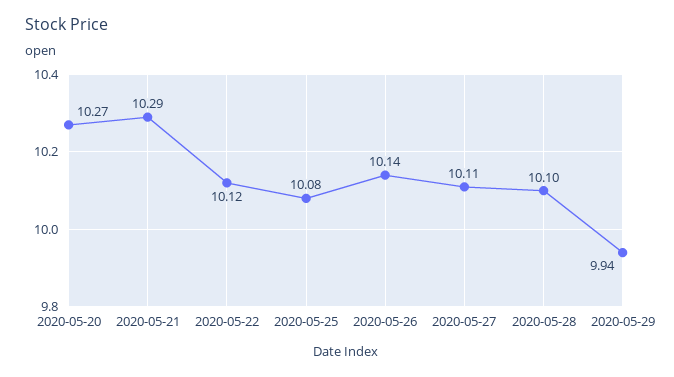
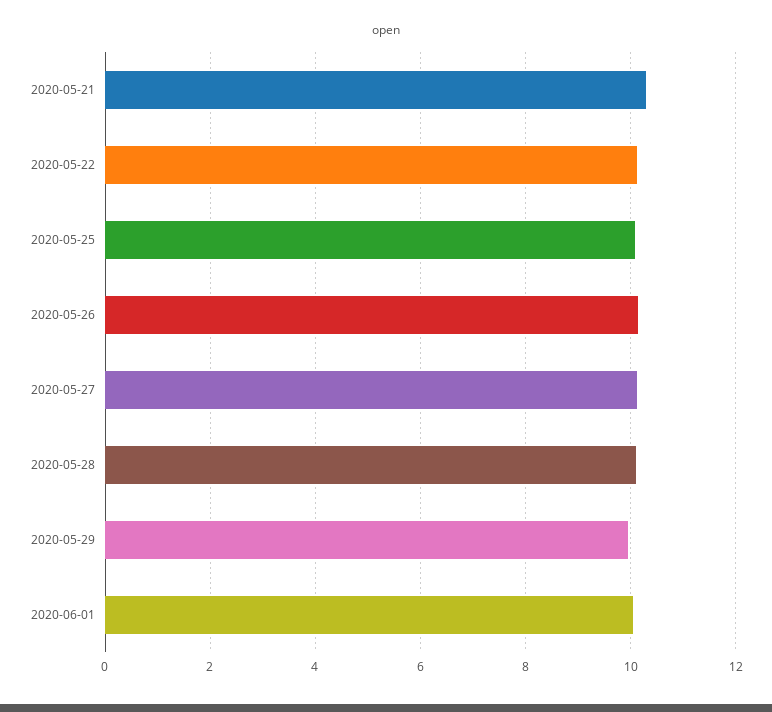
2020-05-20: 10.27 -> none
2020-06-01: none -> 10

